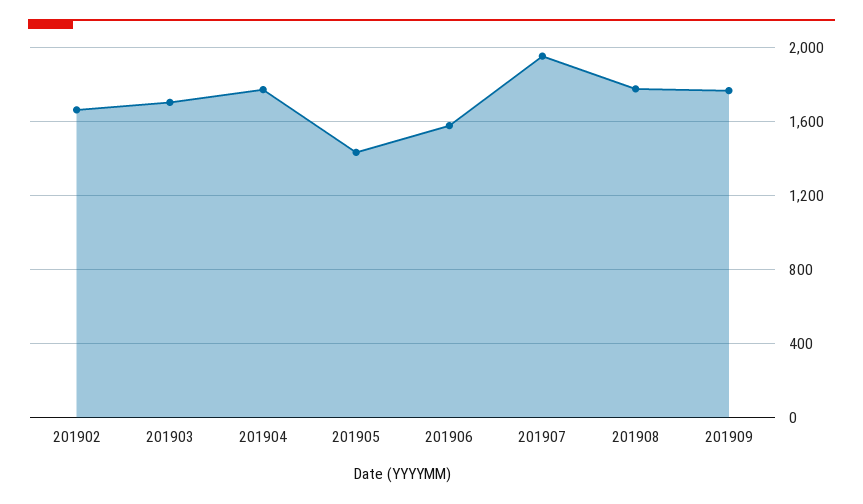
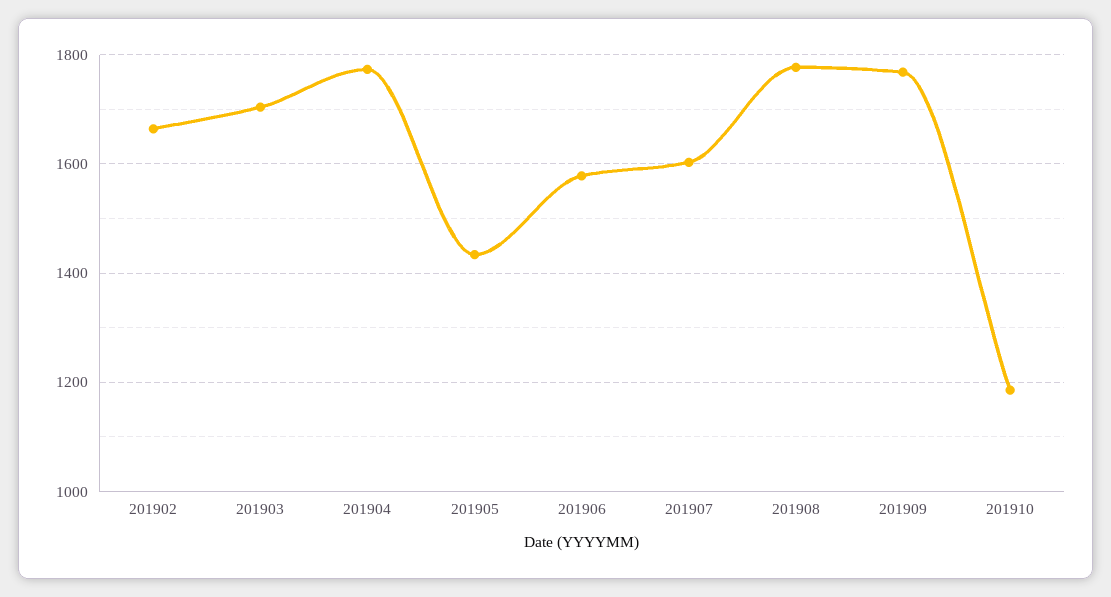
201907: 1950 -> 1600
201910: none -> 1180

